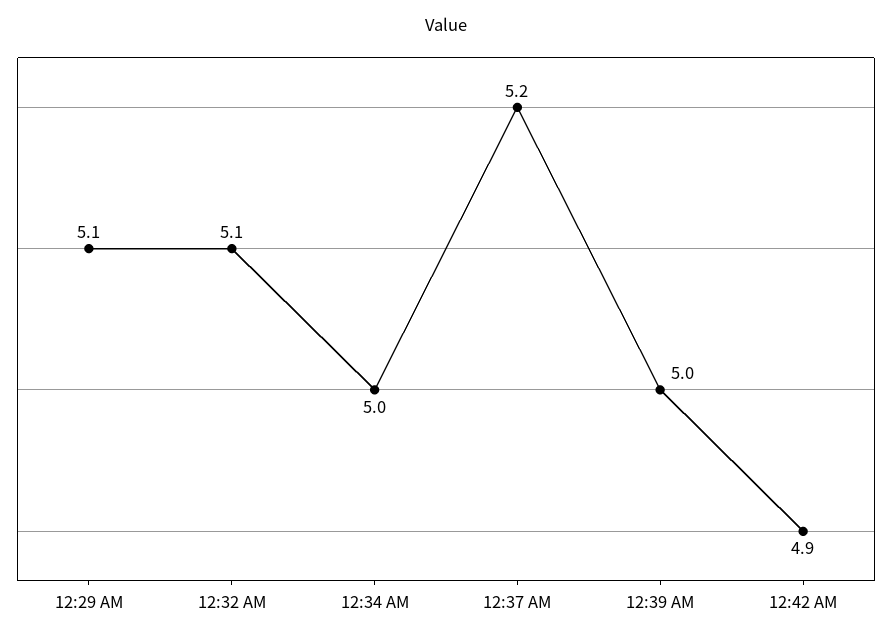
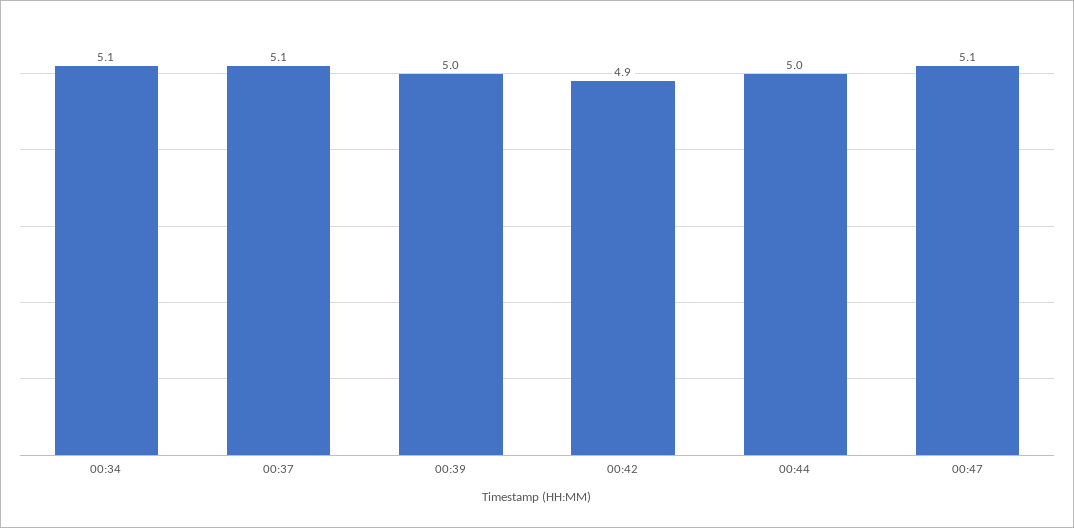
12:29 AM: 5.1 -> none
12:32 AM: 5.1 -> none
12:34 AM: 5 -> 5.1
12:37 AM: 5.2 -> 5.1
00:44: none -> 5
00:47: none -> 5.1

